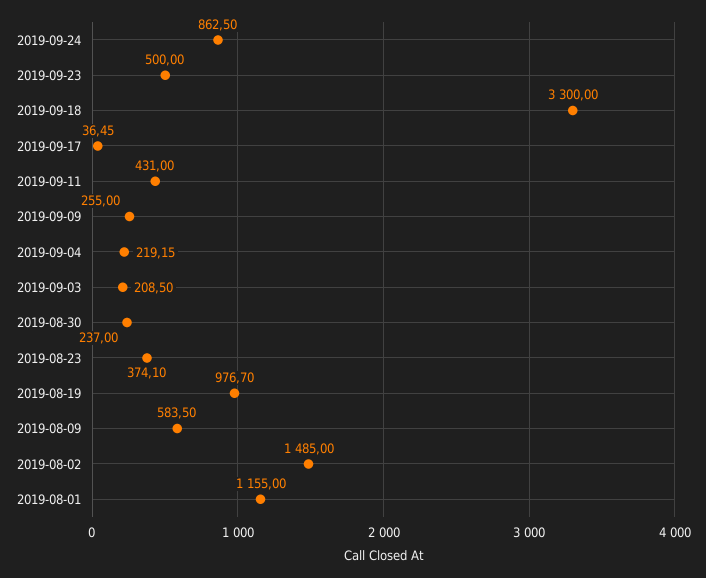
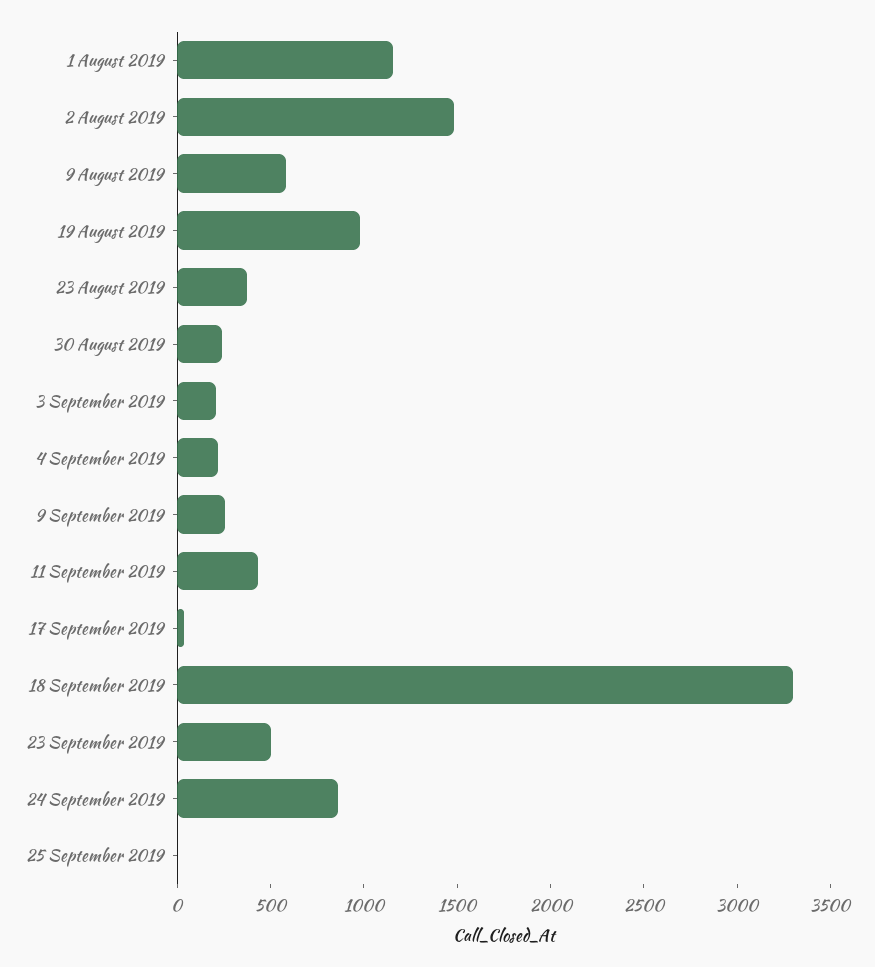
25 September 2019: none -> 0

